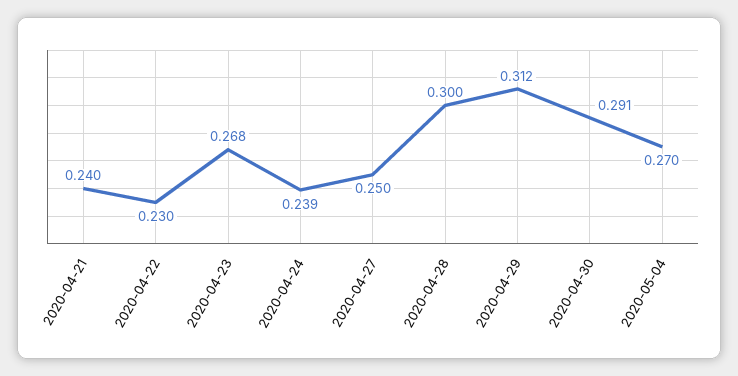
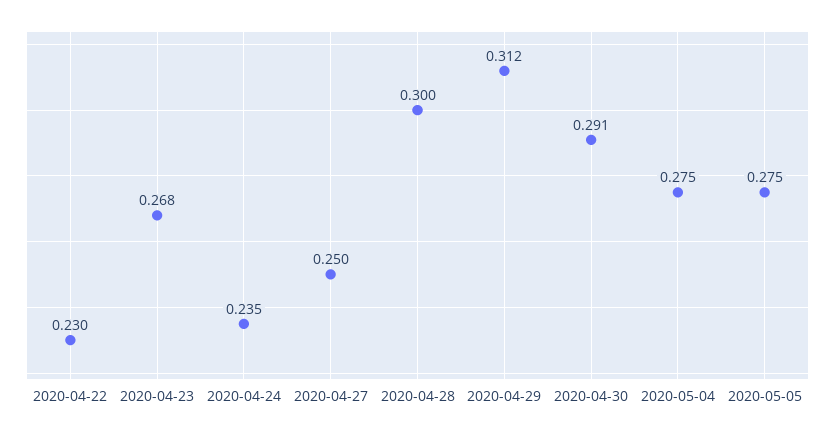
2020-04-21: 0.24 -> none
2020-04-24: 0.239 -> 0.235
2020-05-04: 0.27 -> 0.275
2020-05-05: none -> 0.275

